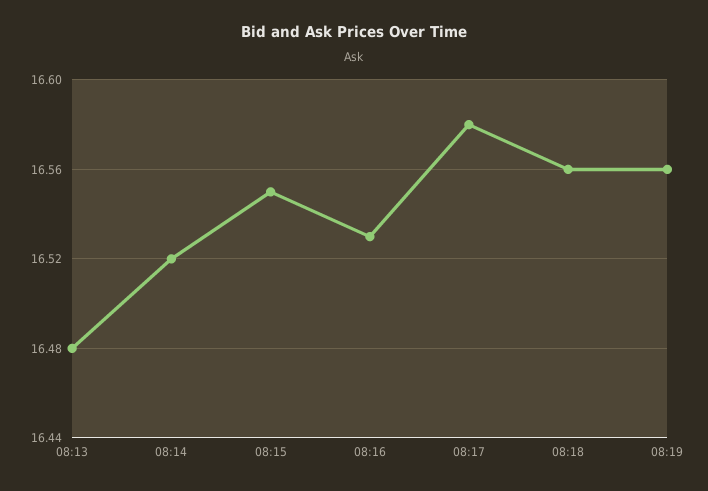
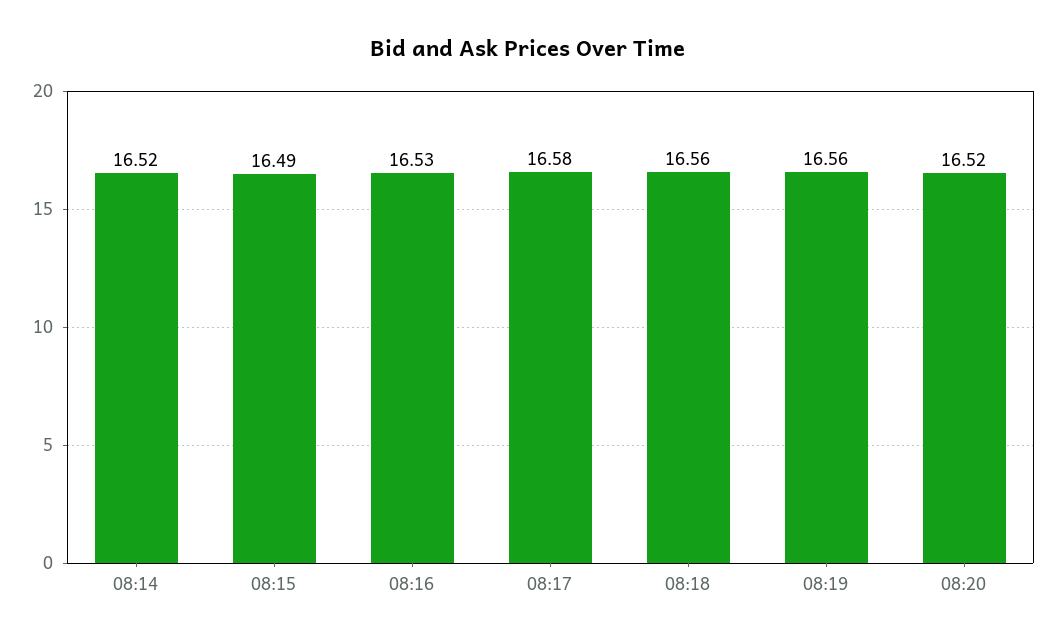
08:13: 16.48 -> none
08:15: 16.55 -> 16.49
08:20: none -> 16.52

